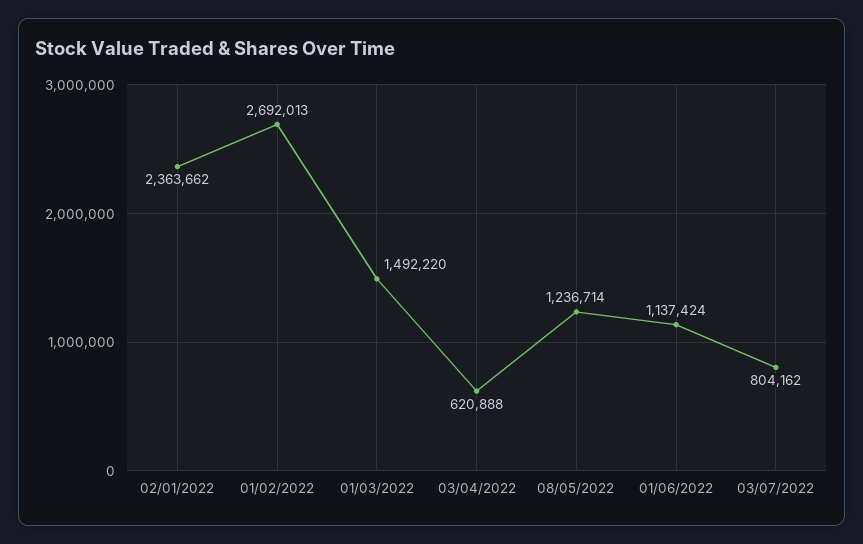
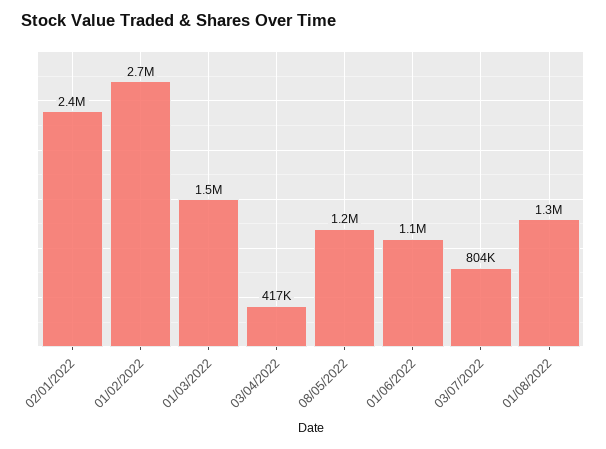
03/04/2022: 620888 -> 417000
01/08/2022: none -> 1300000

